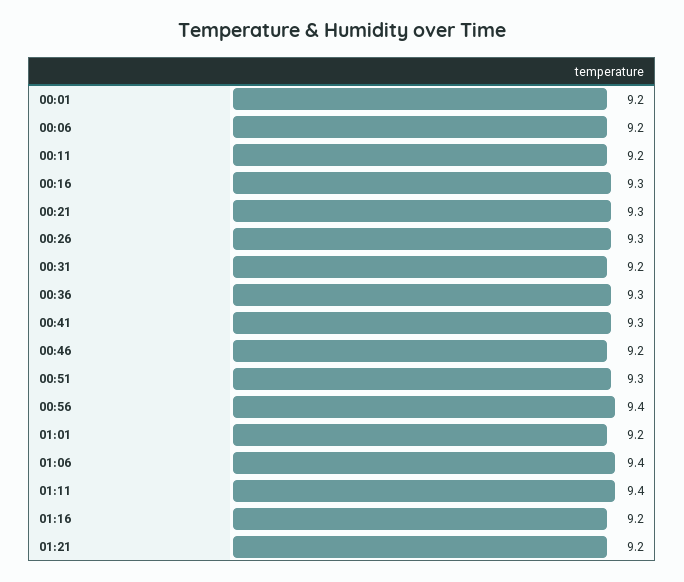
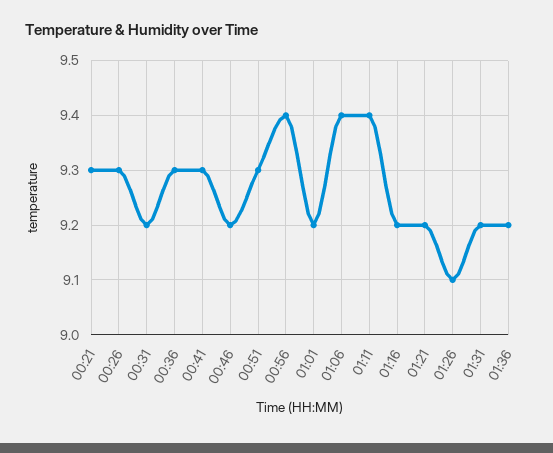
00:01: 9.2 -> none
00:06: 9.2 -> none
00:11: 9.2 -> none
00:16: 9.3 -> none
01:26: none -> 9.1
01:31: none -> 9.2
01:36: none -> 9.2

